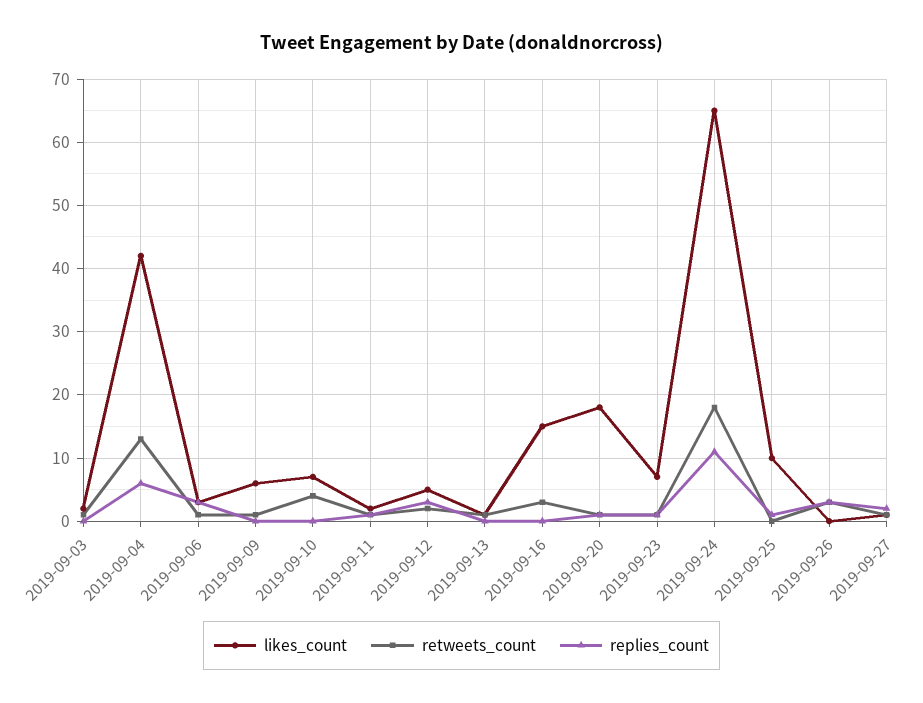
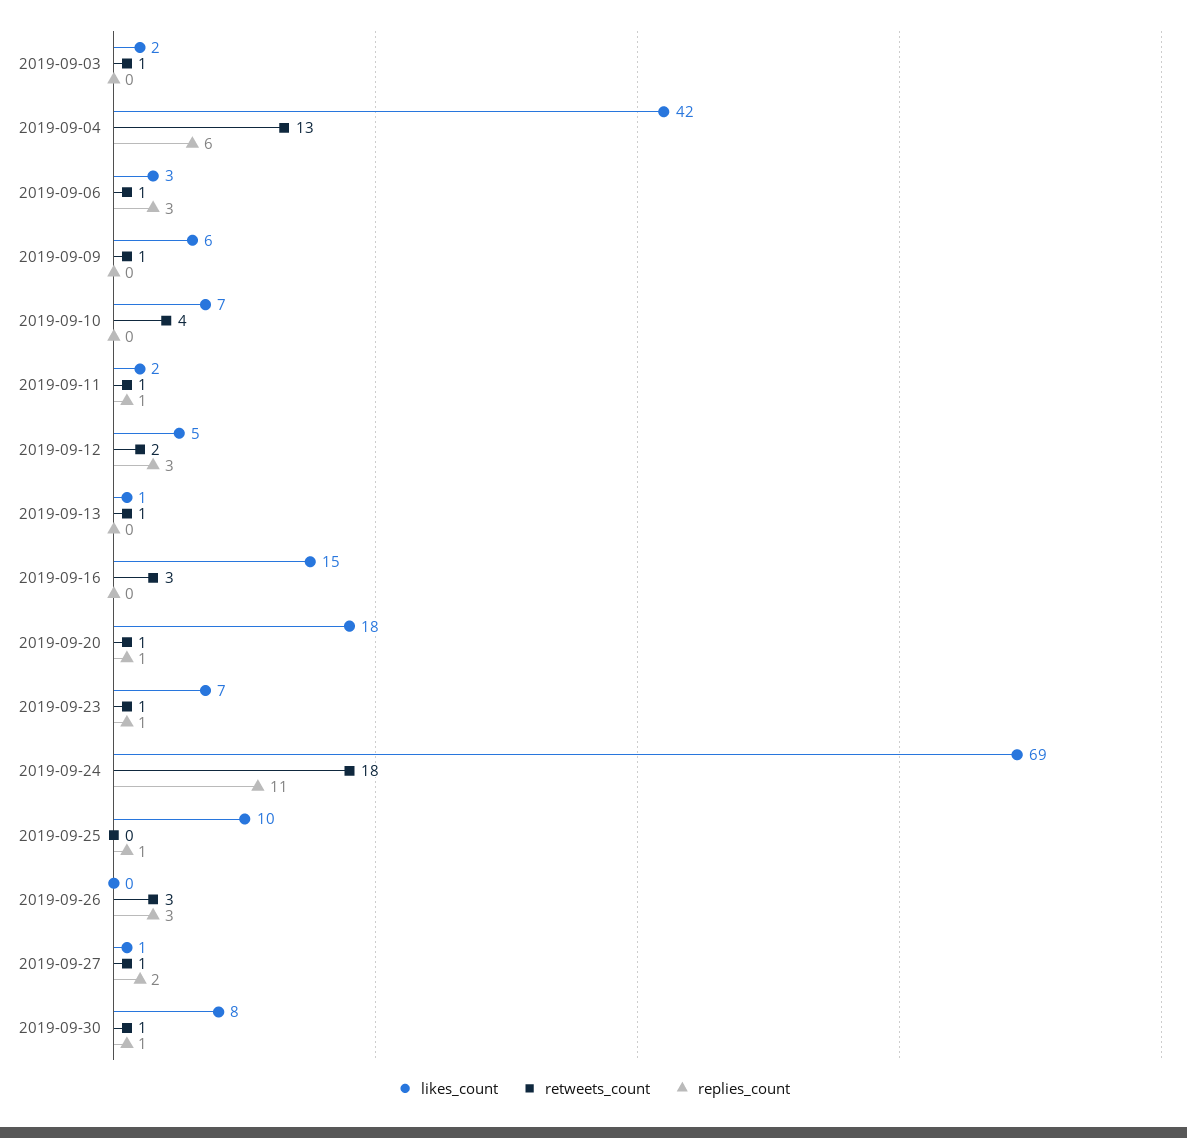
likes_count, 2019-09-24: 65 -> 69
likes_count, 2019-09-30: none -> 8
retweets_count, 2019-09-30: none -> 1
replies_count, 2019-09-30: none -> 1

